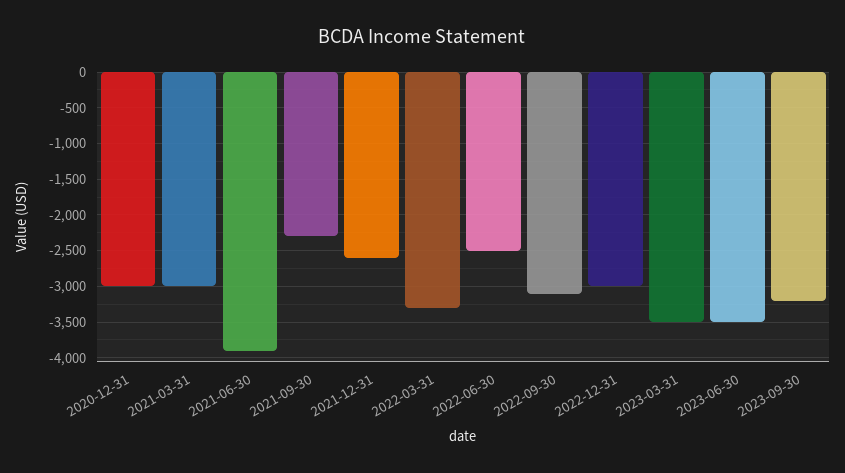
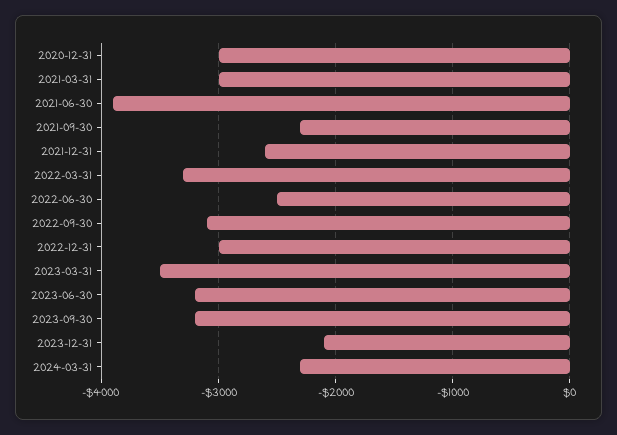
2023-06-30: -3500 -> -3200
2023-12-31: none -> -2100
2024-03-31: none -> -2300

